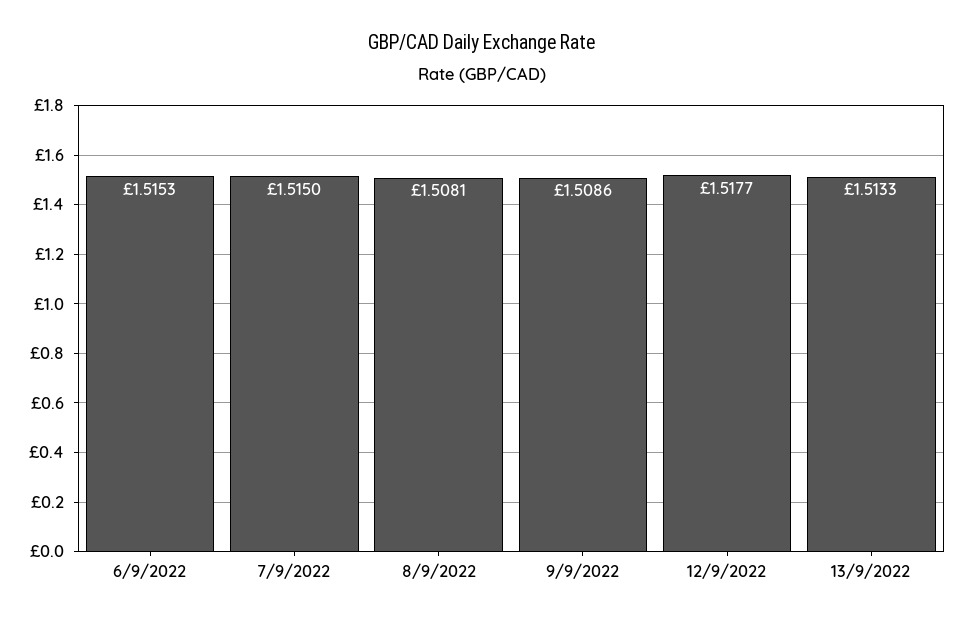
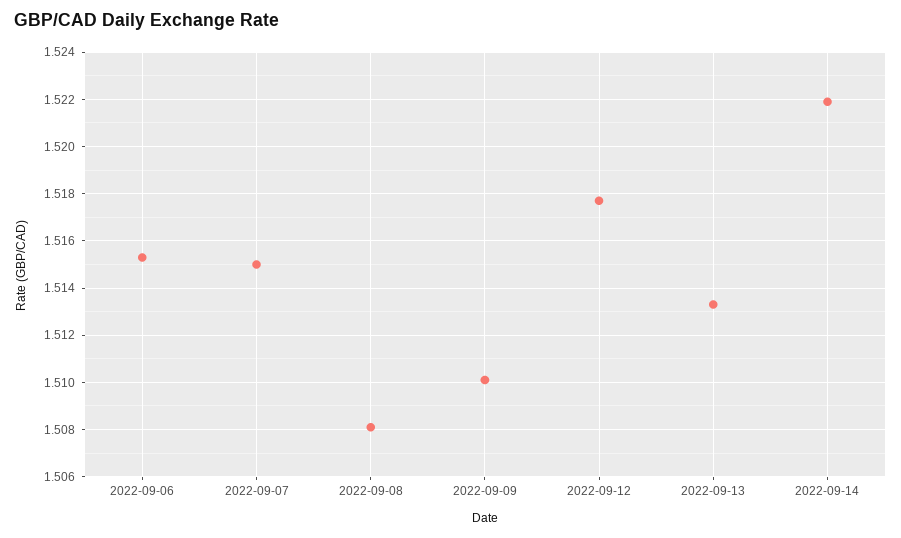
9/9/2022: 1.5086 -> 1.51
2022-09-14: none -> 1.522

